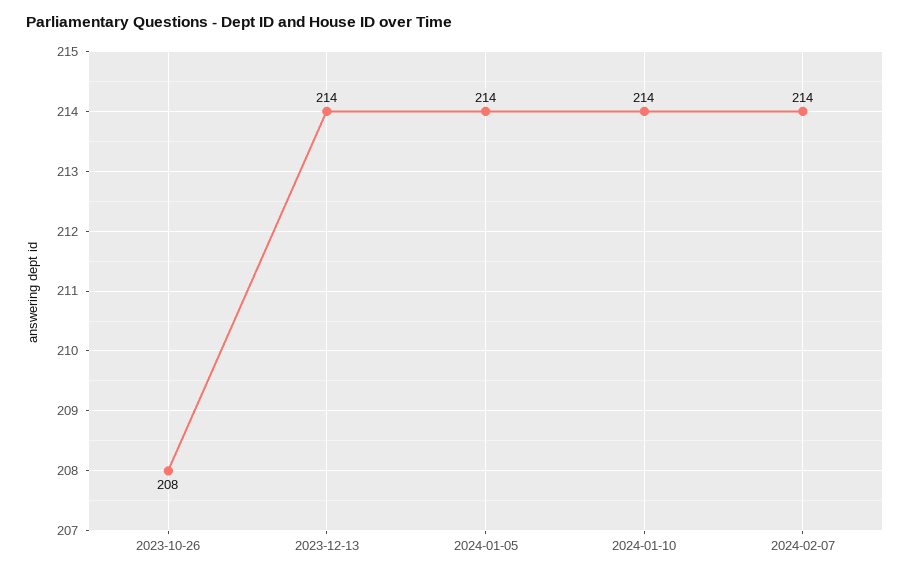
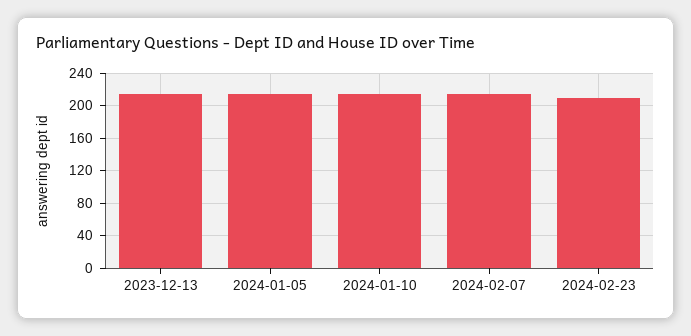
2023-10-26: 208 -> none
2024-02-23: none -> 210

